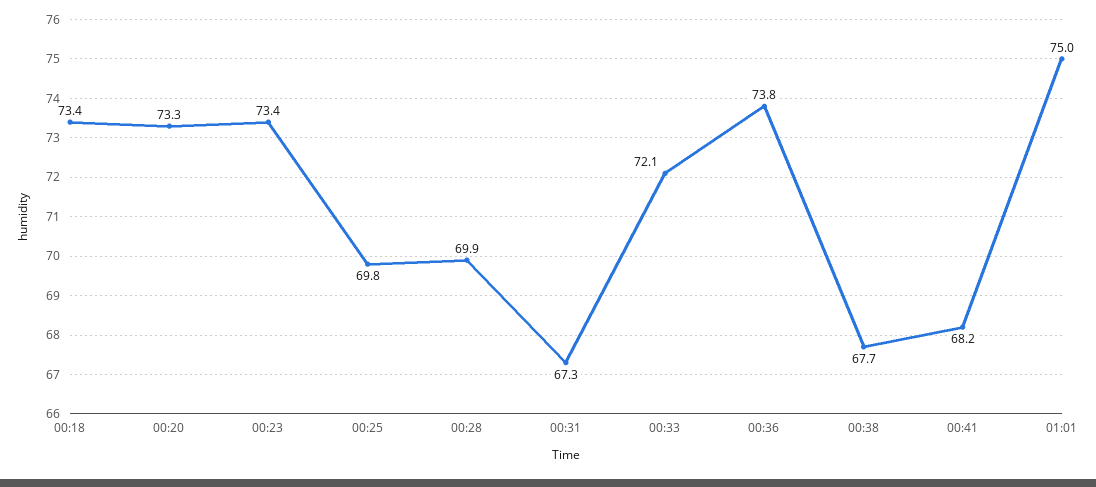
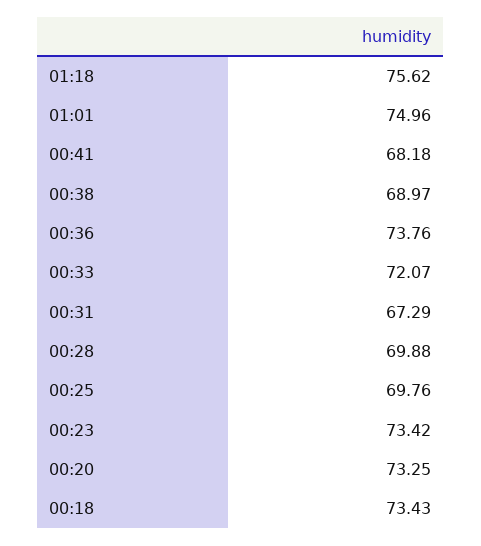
00:38: 67.7 -> 68.97
01:18: none -> 75.62

